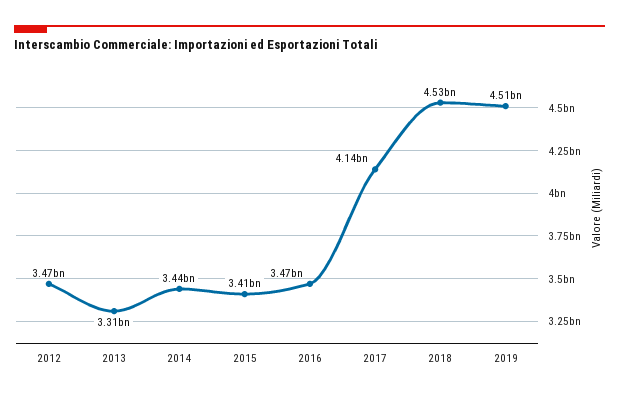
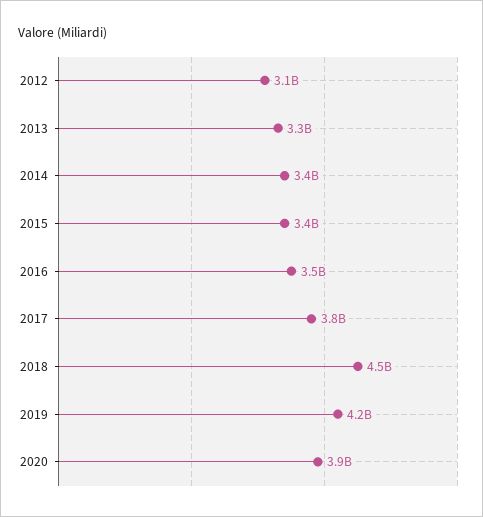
2012: 3470000000 -> 3100000000
2017: 4140000000 -> 3800000000
2019: 4510000000 -> 4200000000
2020: none -> 3900000000

